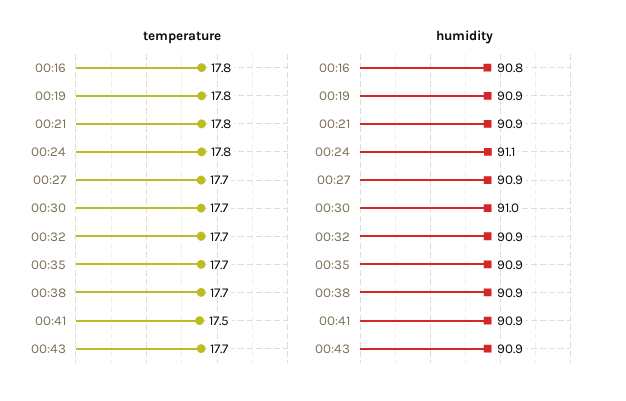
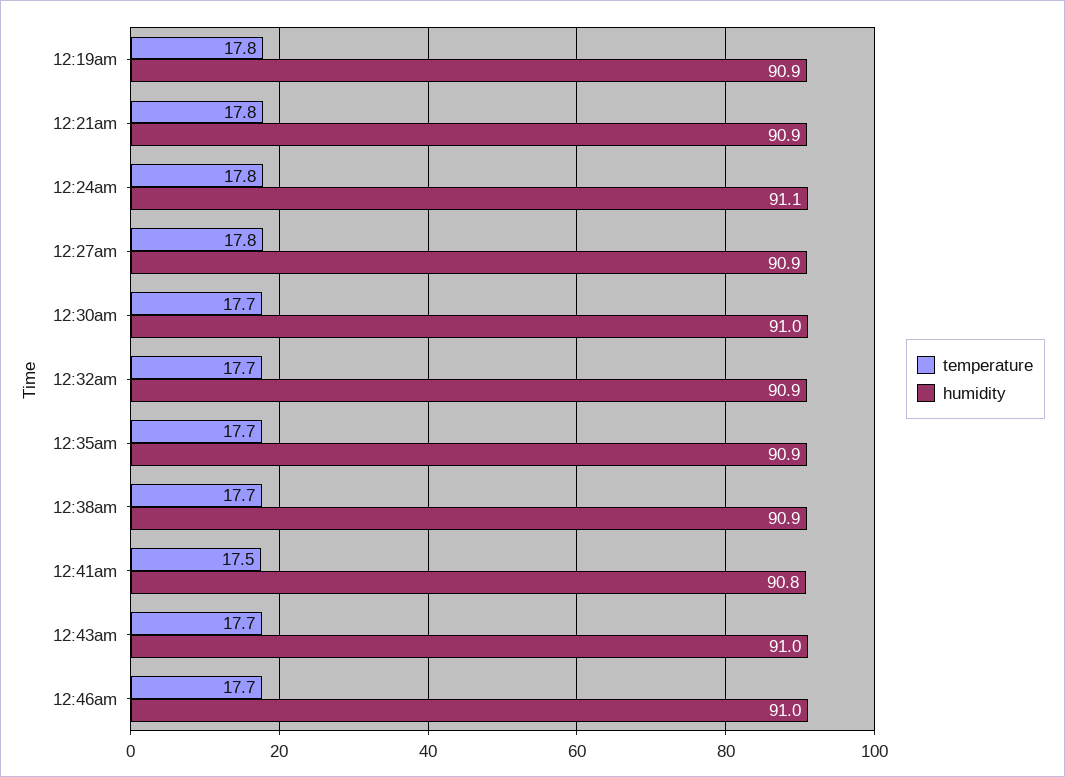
temperature, 00:16: 17.8 -> none
temperature, 00:27: 17.7 -> 17.8
humidity, 00:16: 90.8 -> none
humidity, 00:41: 90.9 -> 90.8
humidity, 00:43: 90.9 -> 91
temperature, 12:46am: none -> 17.7
humidity, 12:46am: none -> 91

